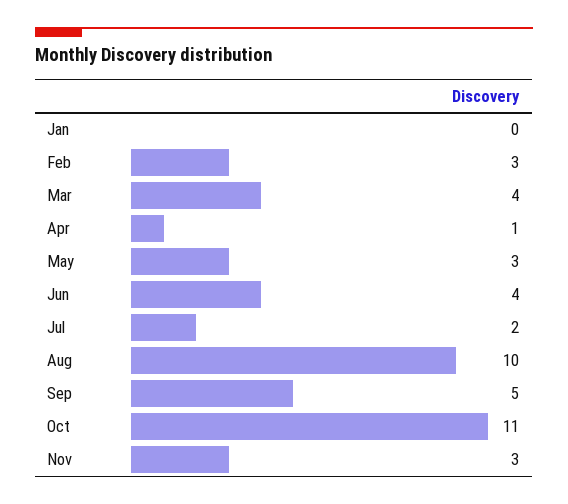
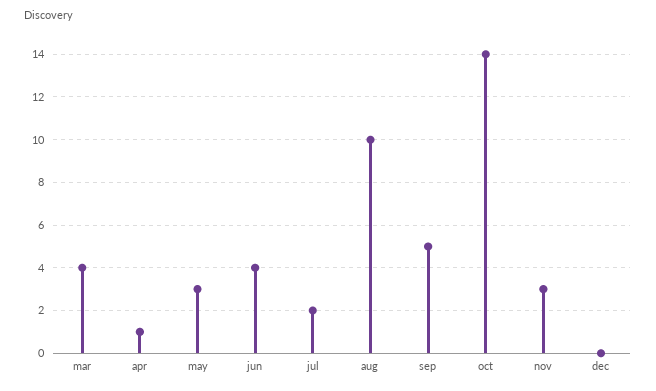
Jan: 0 -> none
Feb: 3 -> none
Oct: 11 -> 14
dec: none -> 0

